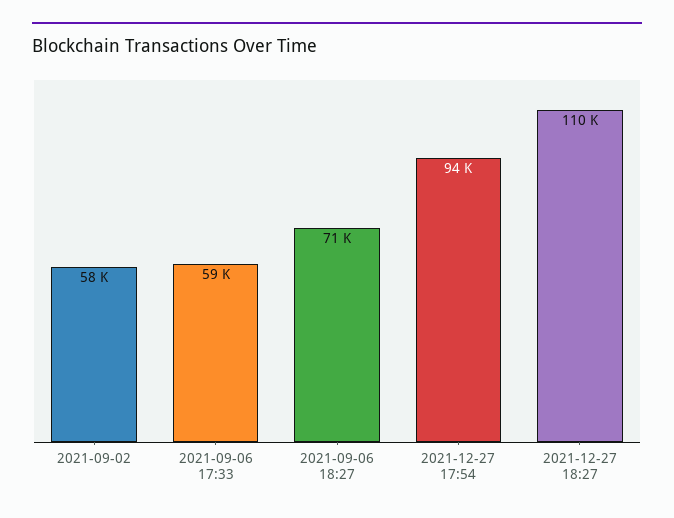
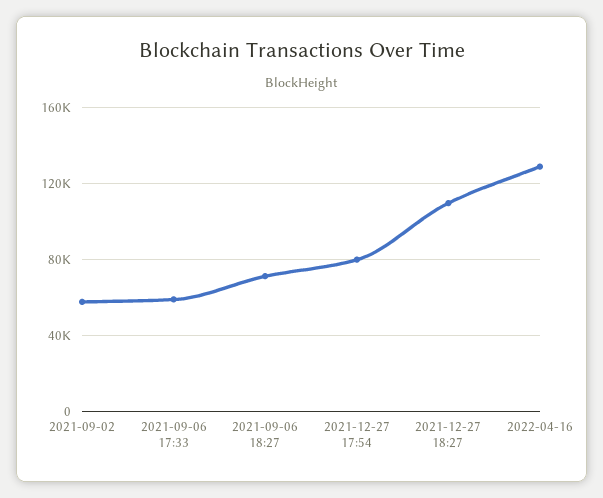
2021-12-27 17:54: 94000 -> 80000
2022-04-16: none -> 130000

